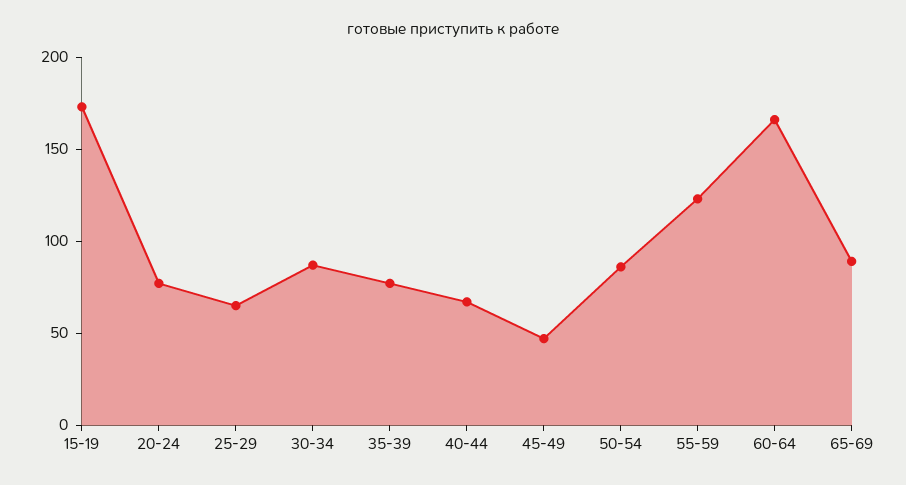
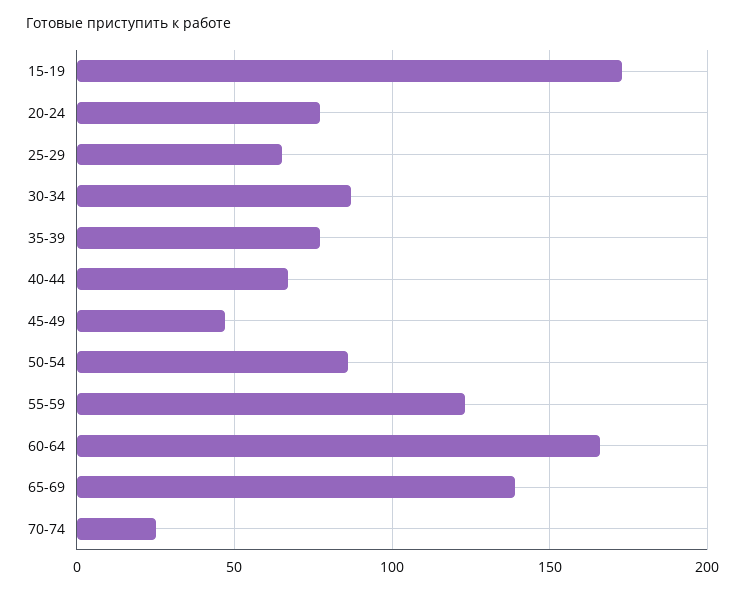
65-69: 90 -> 140
70-74: none -> 25

